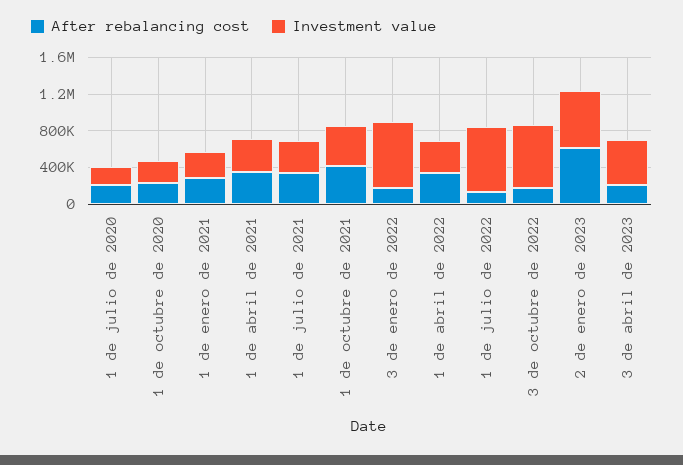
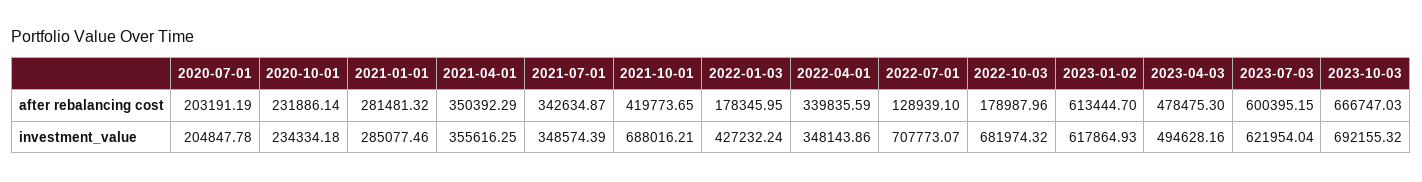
Investment value, 1 de octubre de 2021: 400000 -> 688016.21
Investment value, 3 de enero de 2022: 700000 -> 427232.24
After rebalancing cost, 3 de abril de 2023: 200000 -> 478475.3
After rebalancing cost, 2023-07-03: none -> 600395.15
After rebalancing cost, 2023-10-03: none -> 666747.03
Investment value, 2023-07-03: none -> 621954.04
Investment value, 2023-10-03: none -> 692155.32

